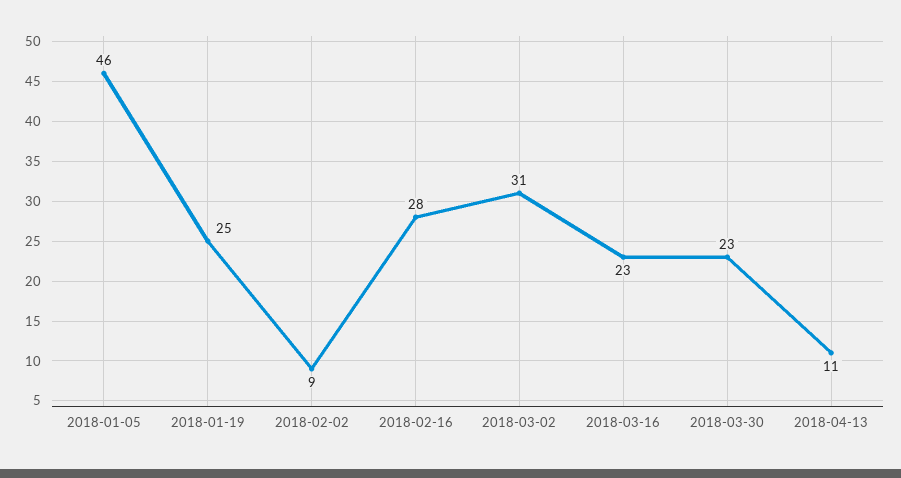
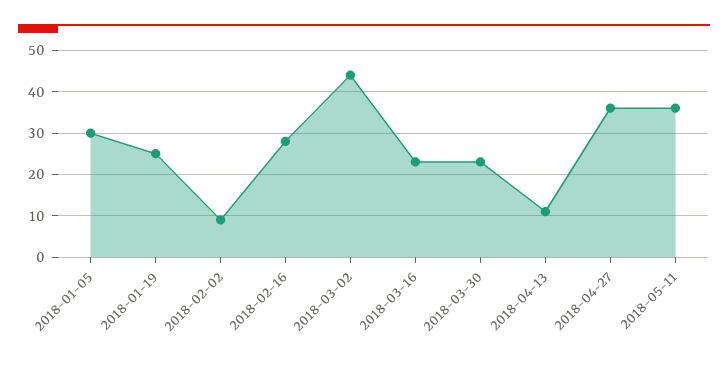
2018-01-05: 46 -> 30
2018-03-02: 31 -> 45
2018-04-27: none -> 35
2018-05-11: none -> 35

